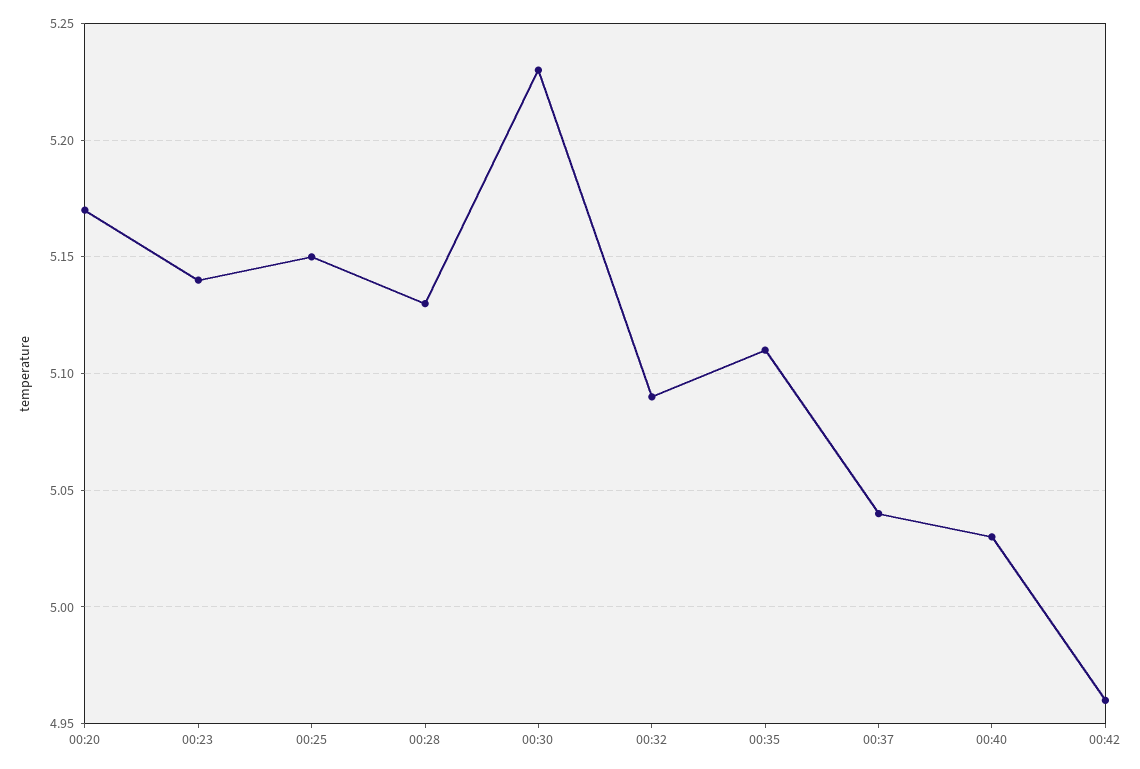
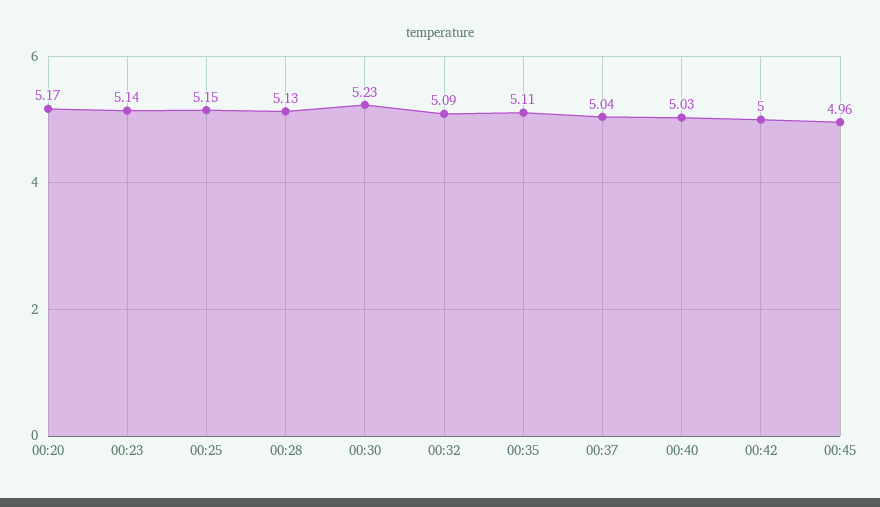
00:42: 4.96 -> 5
00:45: none -> 4.96

